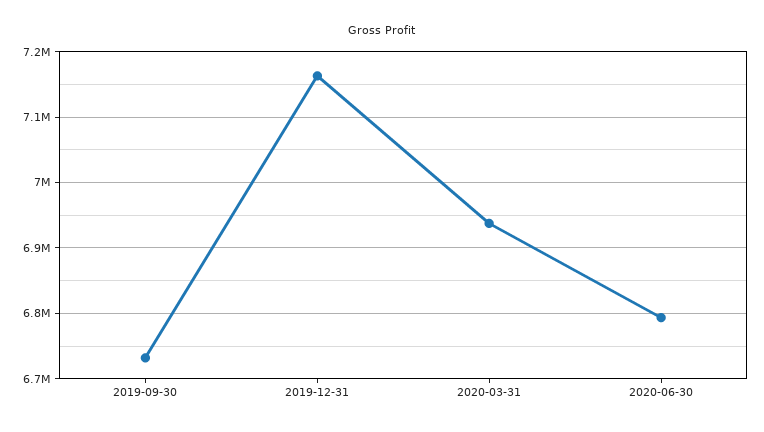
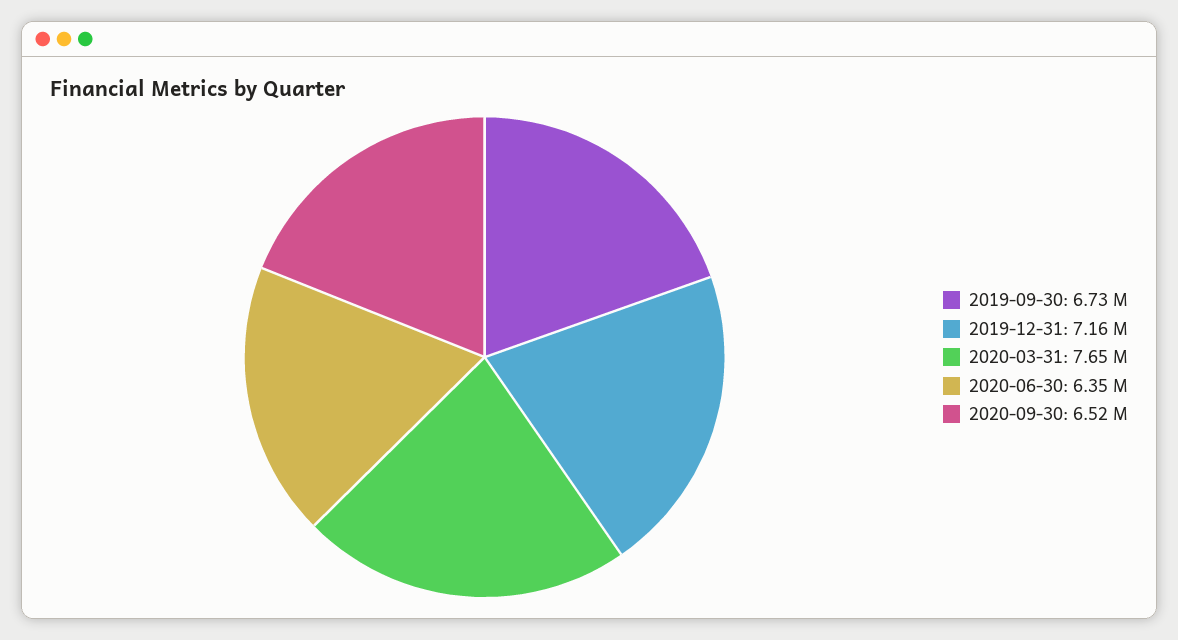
2020-03-31: 6940000 -> 7650000
2020-06-30: 6790000 -> 6350000
2020-09-30: none -> 6520000

